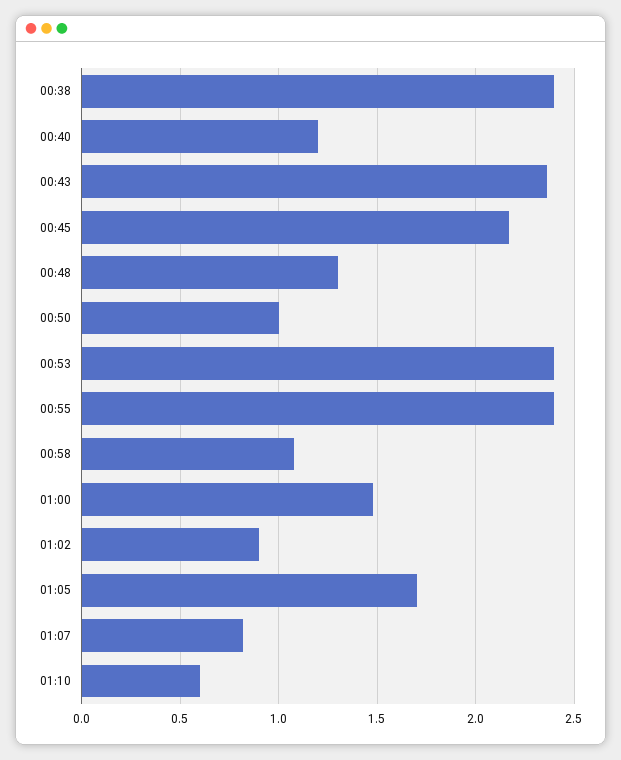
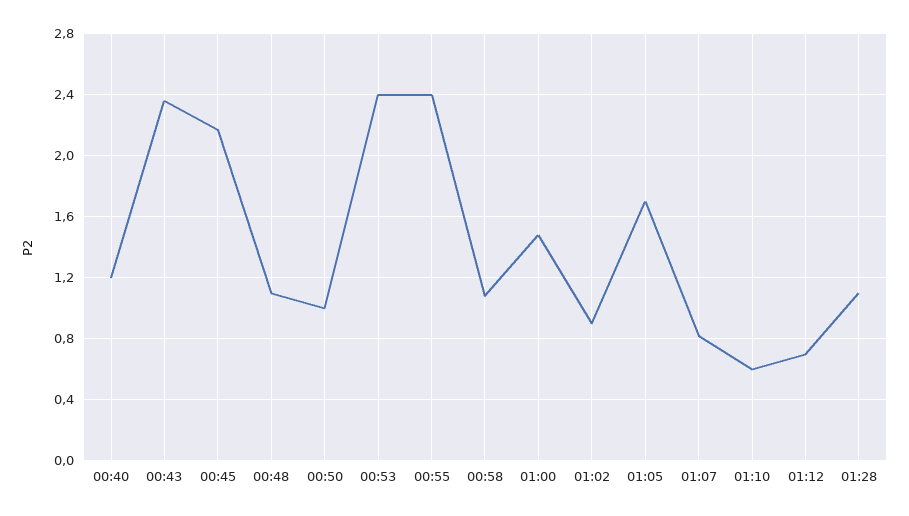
00:38: 2.4 -> none
00:48: 1.3 -> 1.1
01:12: none -> 0.7
01:28: none -> 1.1

